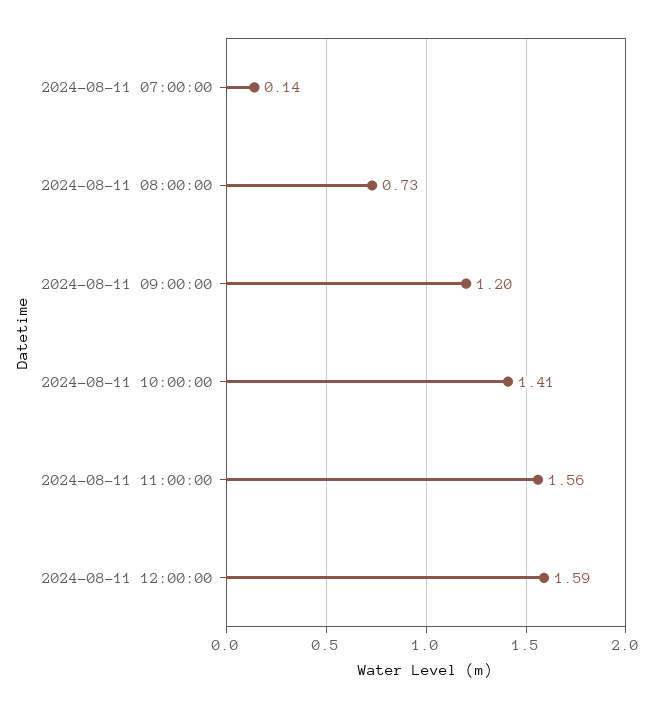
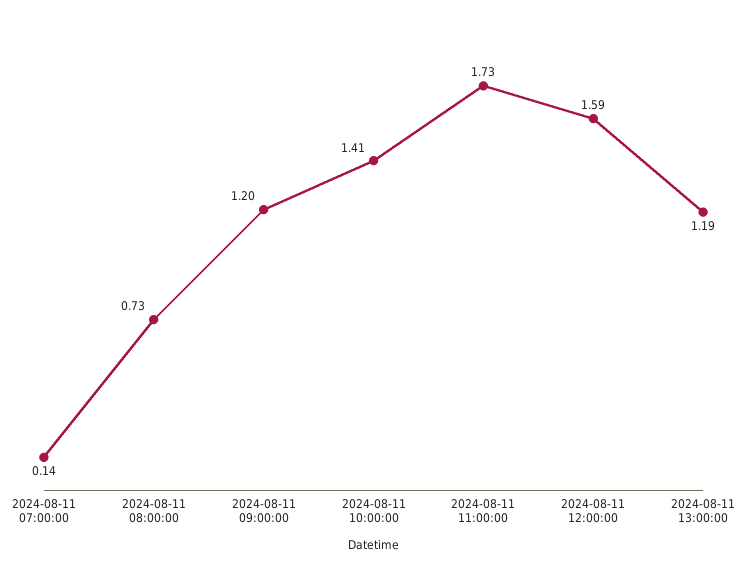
2024-08-11 11:00:00: 1.56 -> 1.73
2024-08-11 13:00:00: none -> 1.19

